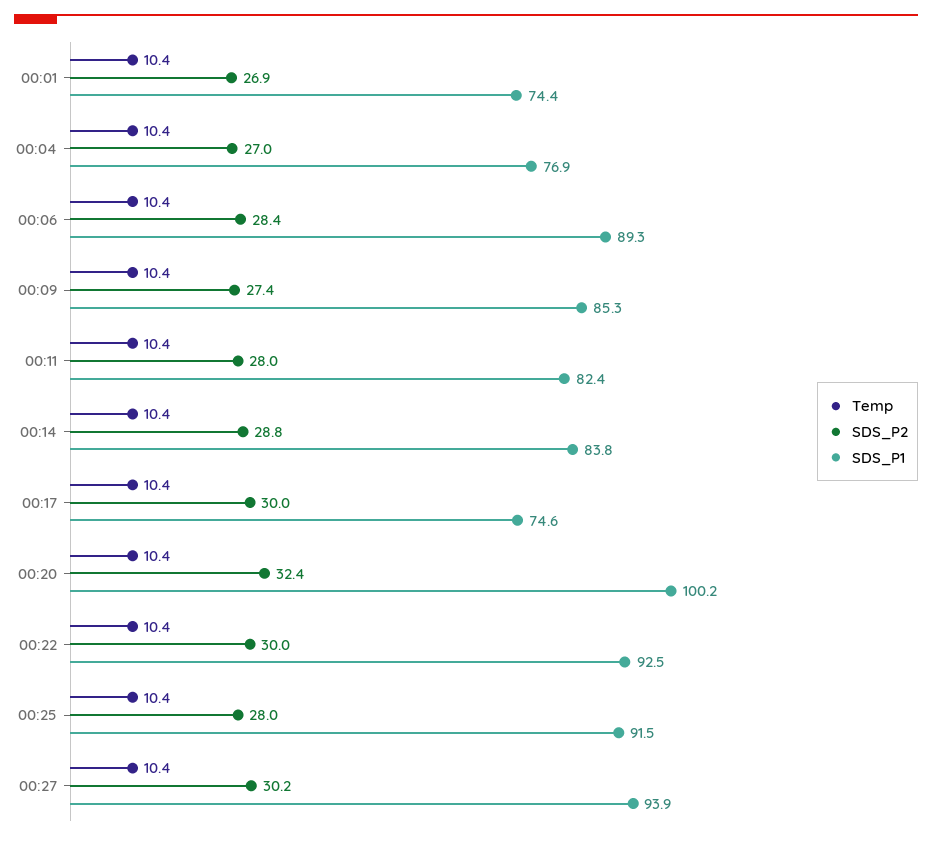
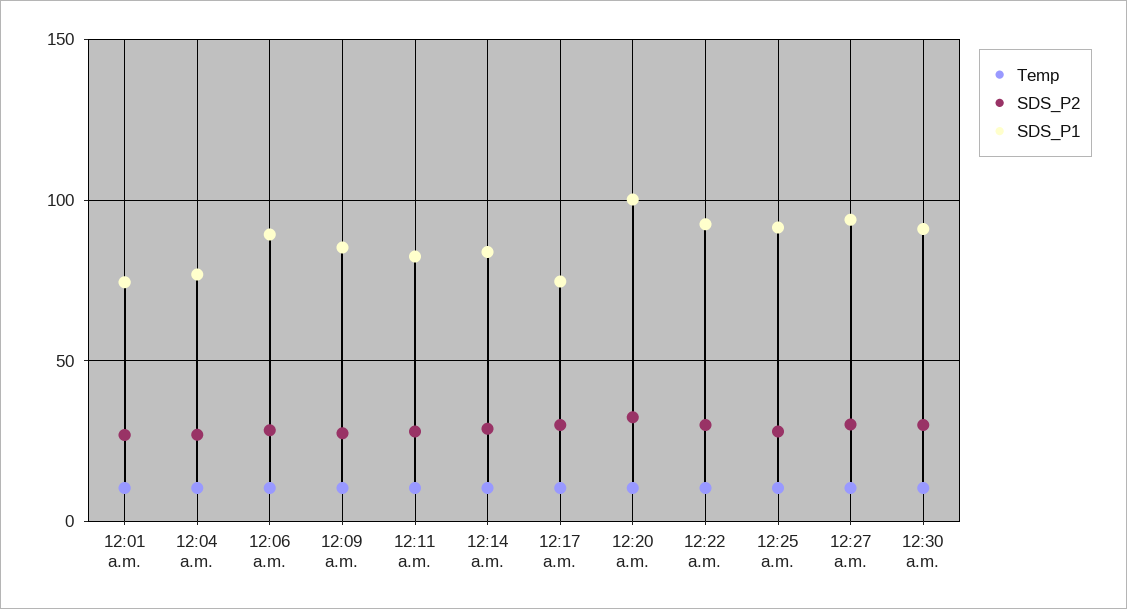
Temp, 12:30 a.m.: none -> 10
SDS_P2, 12:30 a.m.: none -> 30
SDS_P1, 12:30 a.m.: none -> 90

